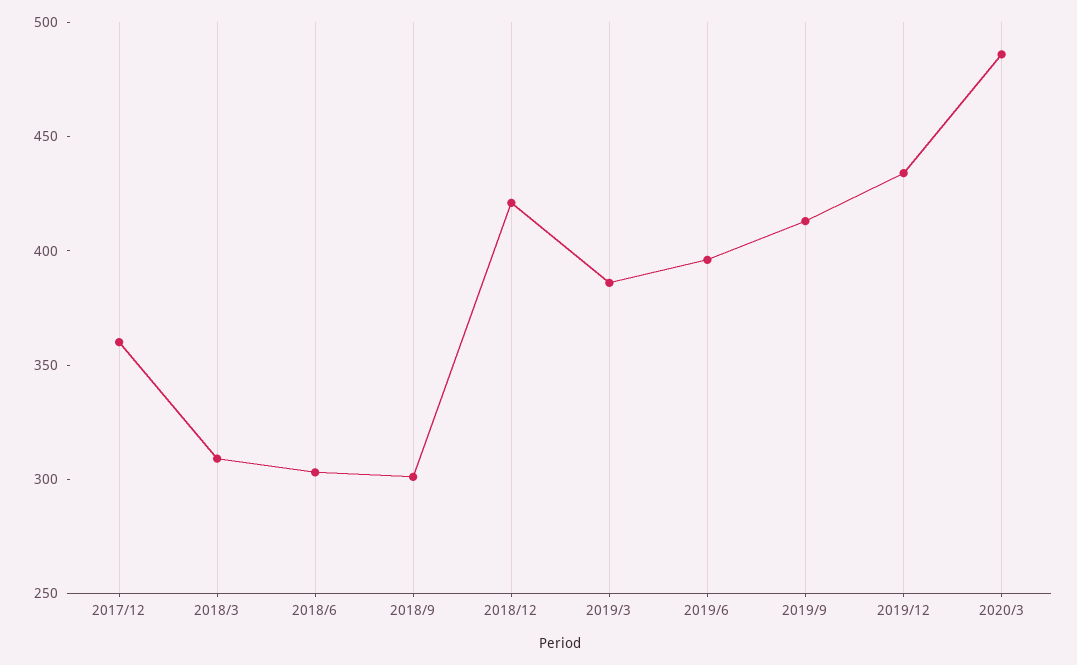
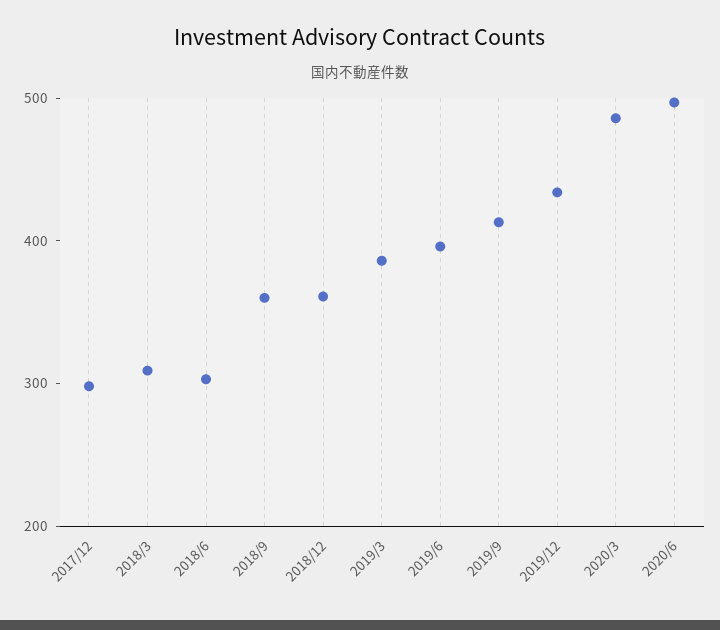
2017/12: 360 -> 300
2018/9: 300 -> 360
2018/12: 420 -> 360
2020/6: none -> 500

